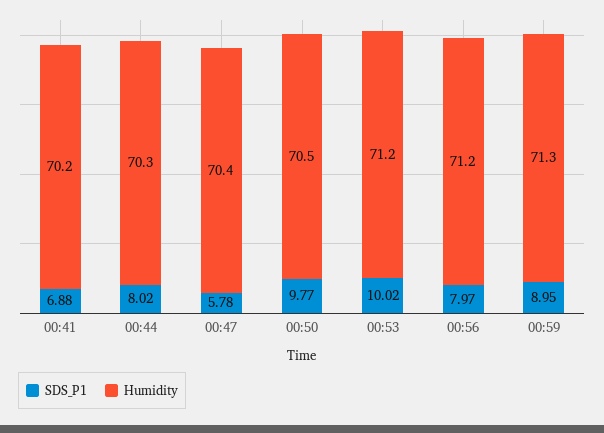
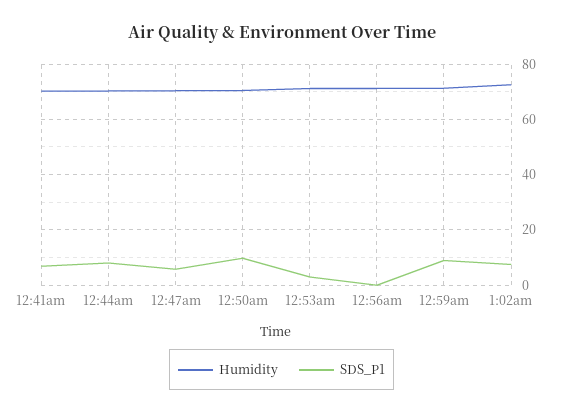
SDS_P1, 00:53: 10.02 -> 2.5
SDS_P1, 00:56: 7.97 -> 0
Humidity, 1:02am: none -> 72.5
SDS_P1, 1:02am: none -> 7.5

